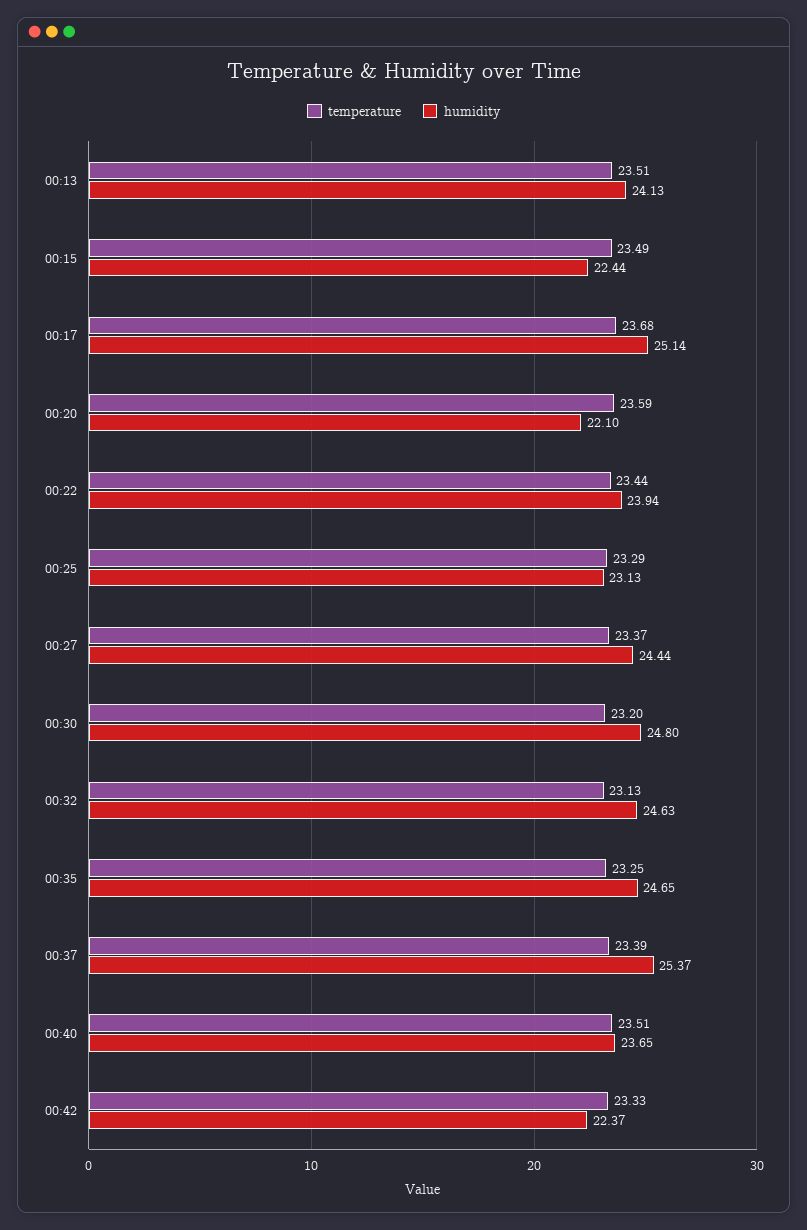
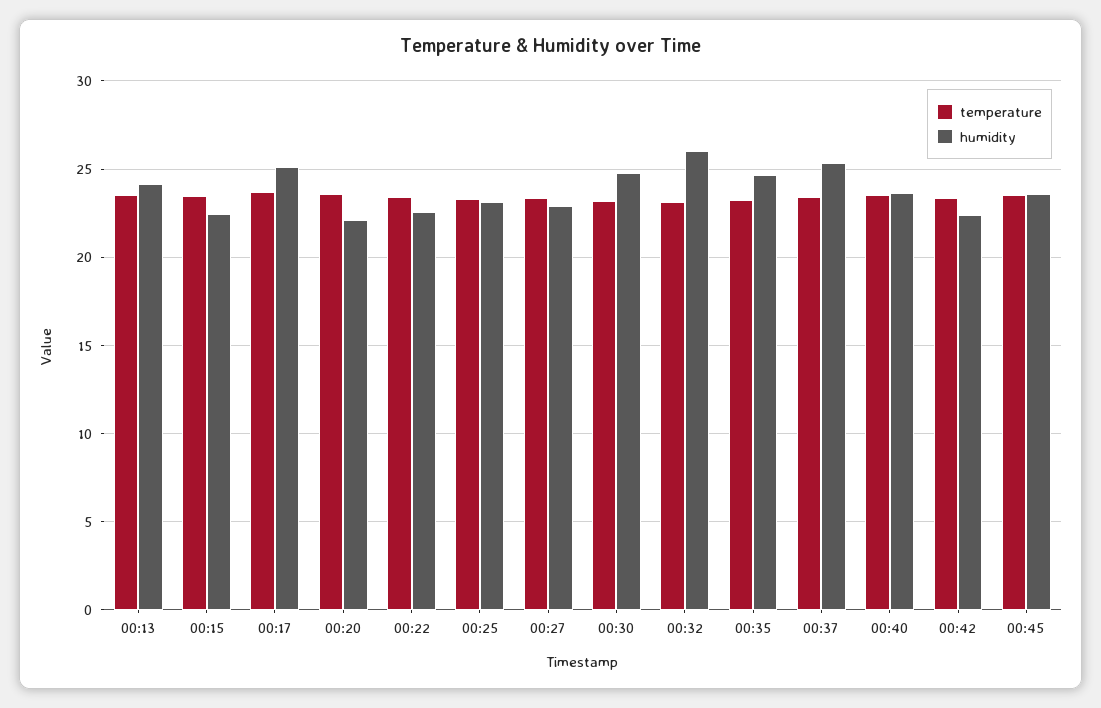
humidity, 00:22: 23.94 -> 22.5
humidity, 00:27: 24.44 -> 23
humidity, 00:32: 24.63 -> 26
temperature, 00:45: none -> 23.5
humidity, 00:45: none -> 23.5

